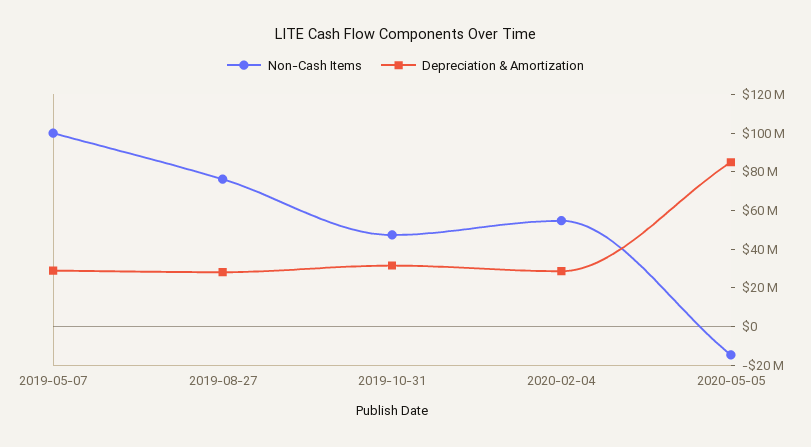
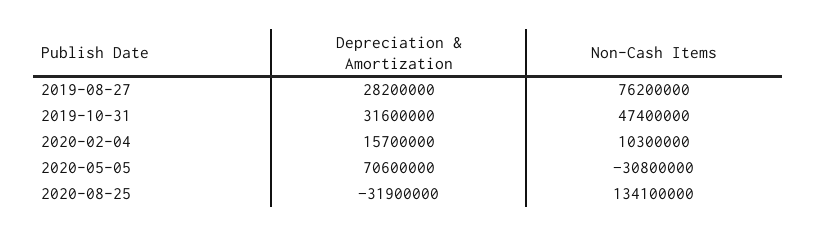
Non-Cash Items, 2019-05-07: 100000000 -> none
Depreciation & Amortization, 2019-05-07: 30000000 -> none
Non-Cash Items, 2020-02-04: 55000000 -> 10300000
Depreciation & Amortization, 2020-02-04: 30000000 -> 15700000
Non-Cash Items, 2020-05-05: -15000000 -> -30800000
Depreciation & Amortization, 2020-05-05: 85000000 -> 70600000
Depreciation & Amortization, 2020-08-25: none -> -31900000
Non-Cash Items, 2020-08-25: none -> 134100000

